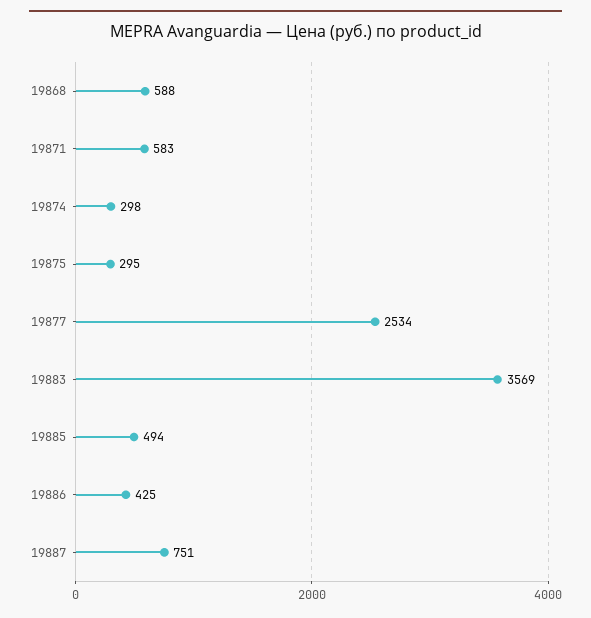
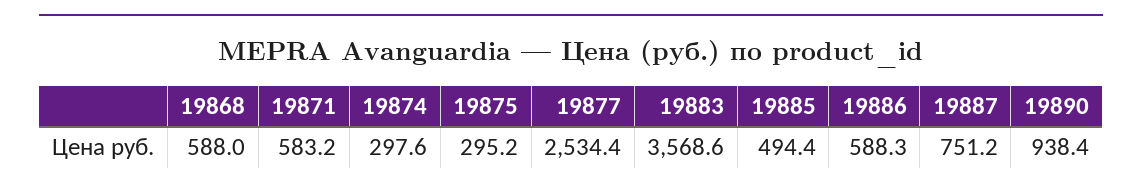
19886: 425 -> 588.3
19890: none -> 938.4

